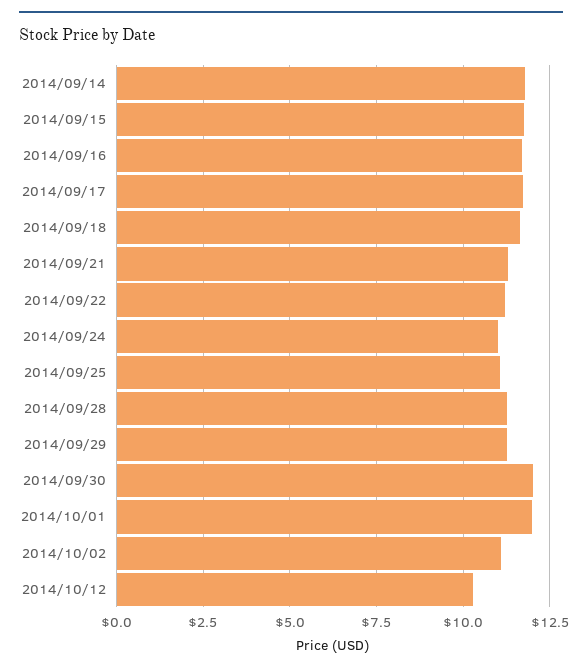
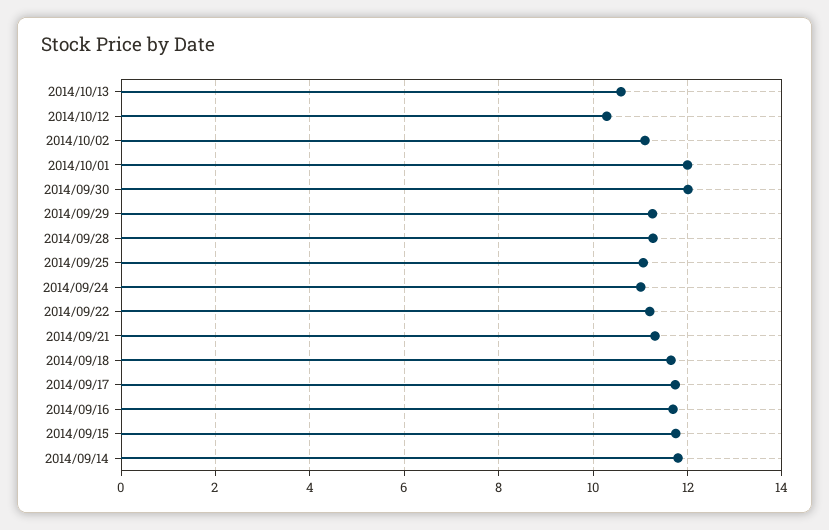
2014/10/13: none -> 10.6

